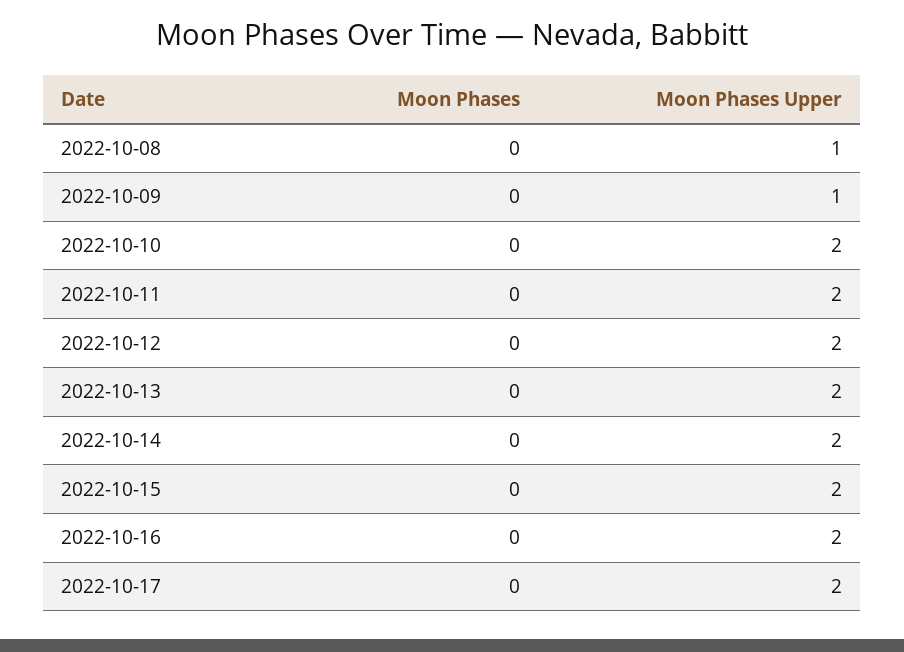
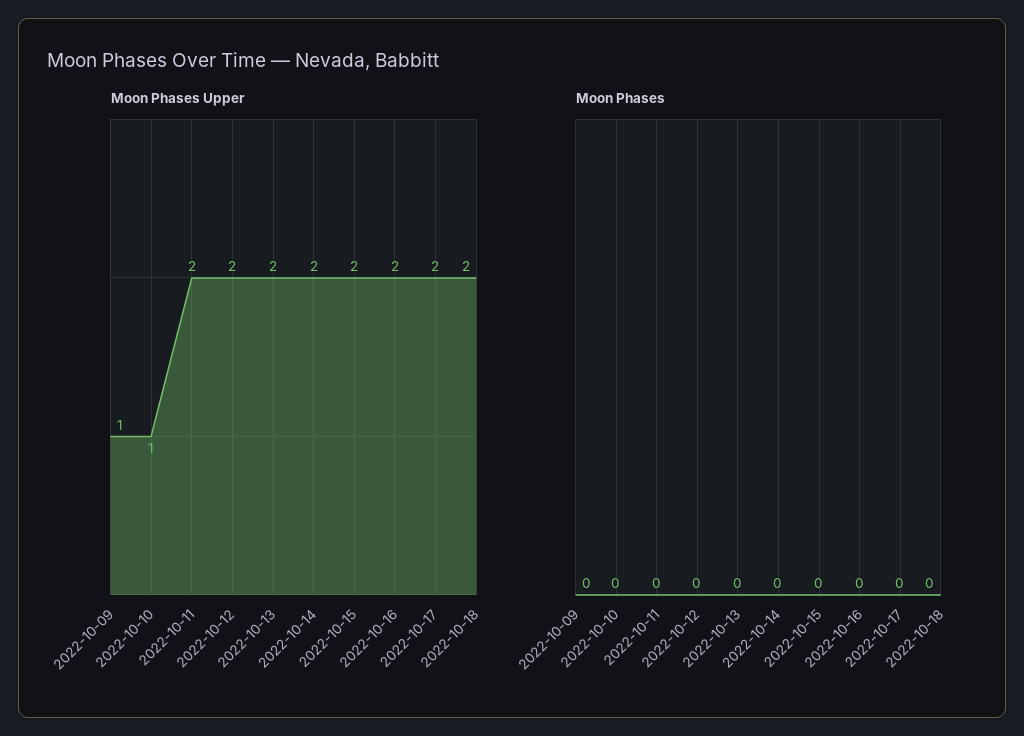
Moon Phases, 2022-10-08: 0 -> none
Moon Phases Upper, 2022-10-08: 1 -> none
Moon Phases Upper, 2022-10-10: 2 -> 1
Moon Phases Upper, 2022-10-18: none -> 2
Moon Phases, 2022-10-18: none -> 0

